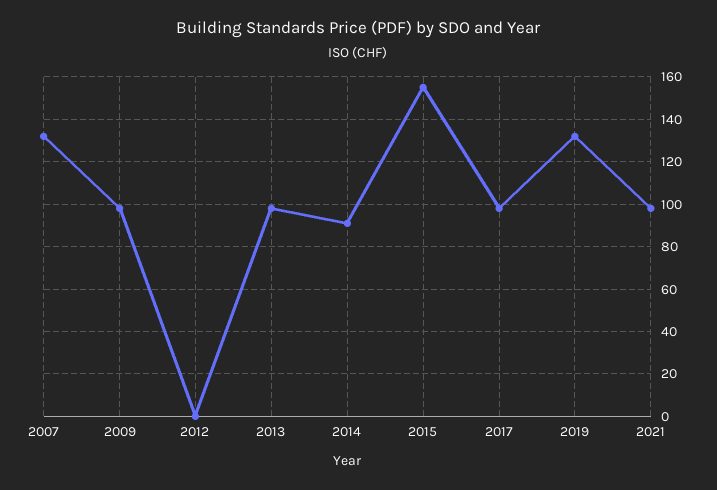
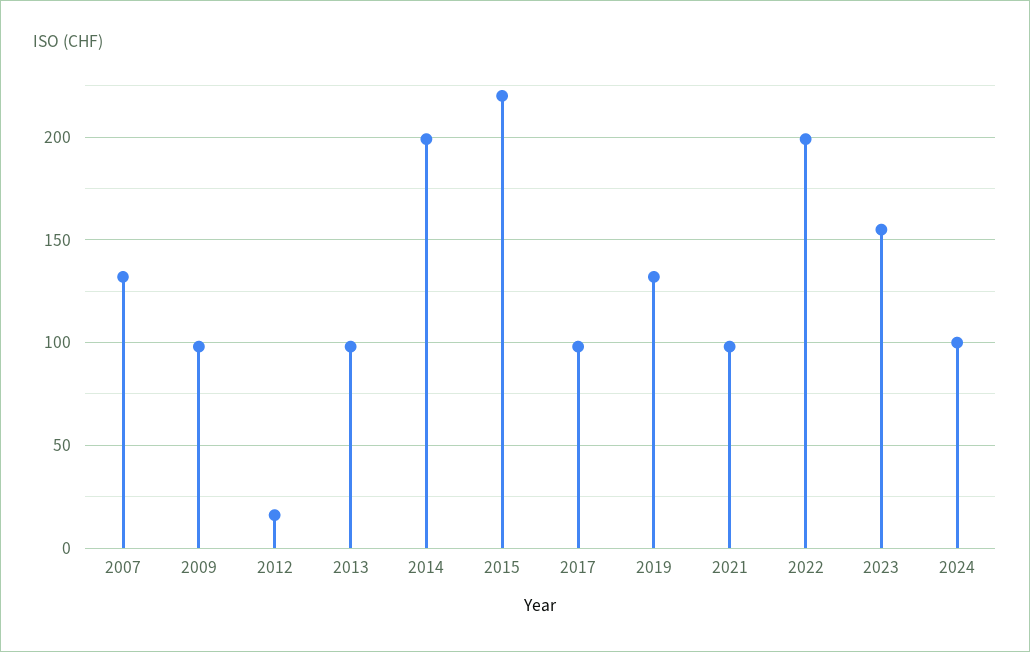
2012: 0 -> 15
2014: 90 -> 200
2015: 155 -> 220
2022: none -> 200
2023: none -> 155
2024: none -> 100

